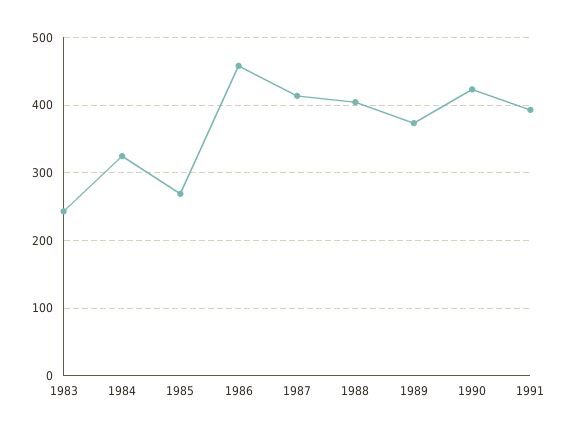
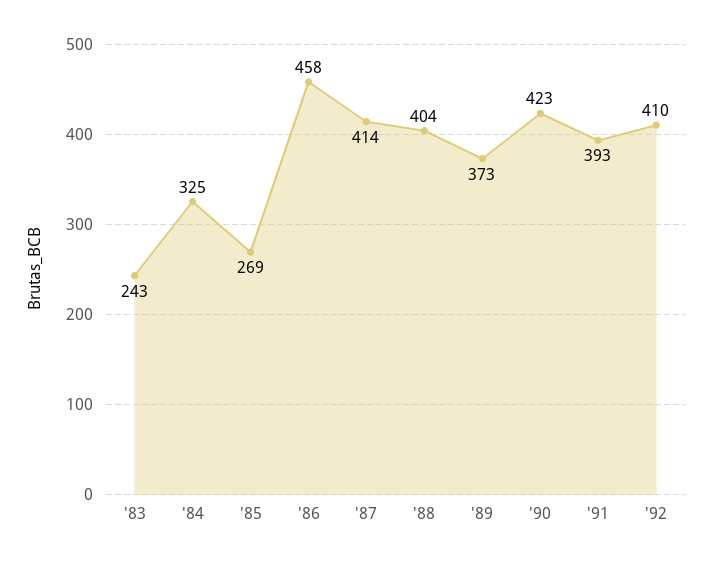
'92: none -> 410

